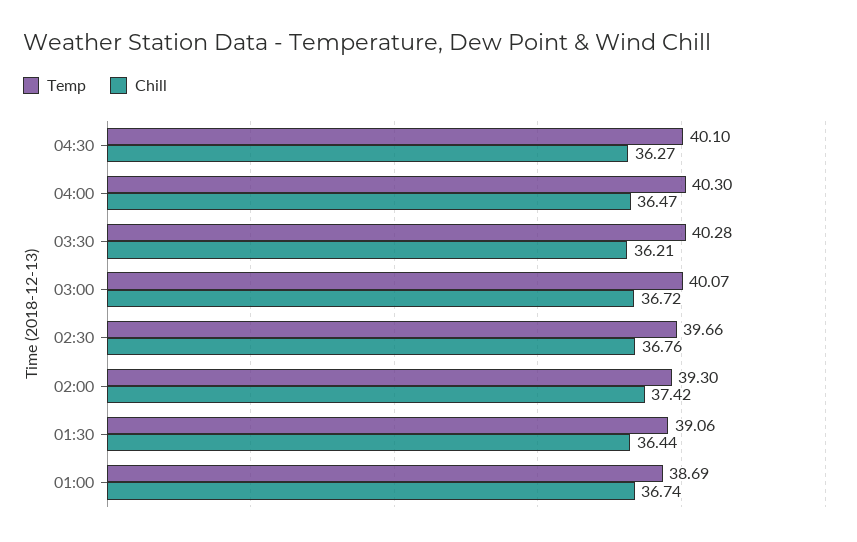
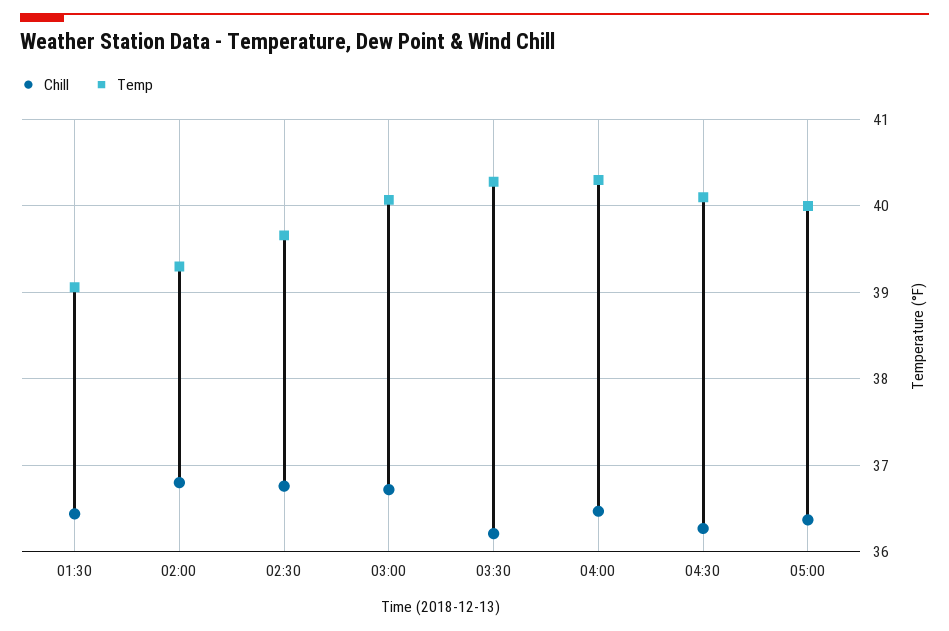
Chill, 02:00: 37.42 -> 36.8
Temp, 01:00: 38.69 -> none
Chill, 01:00: 36.74 -> none
Chill, 05:00: none -> 36.4
Temp, 05:00: none -> 40

